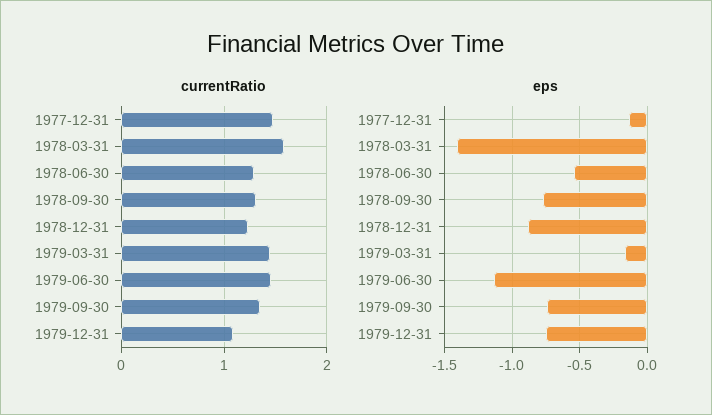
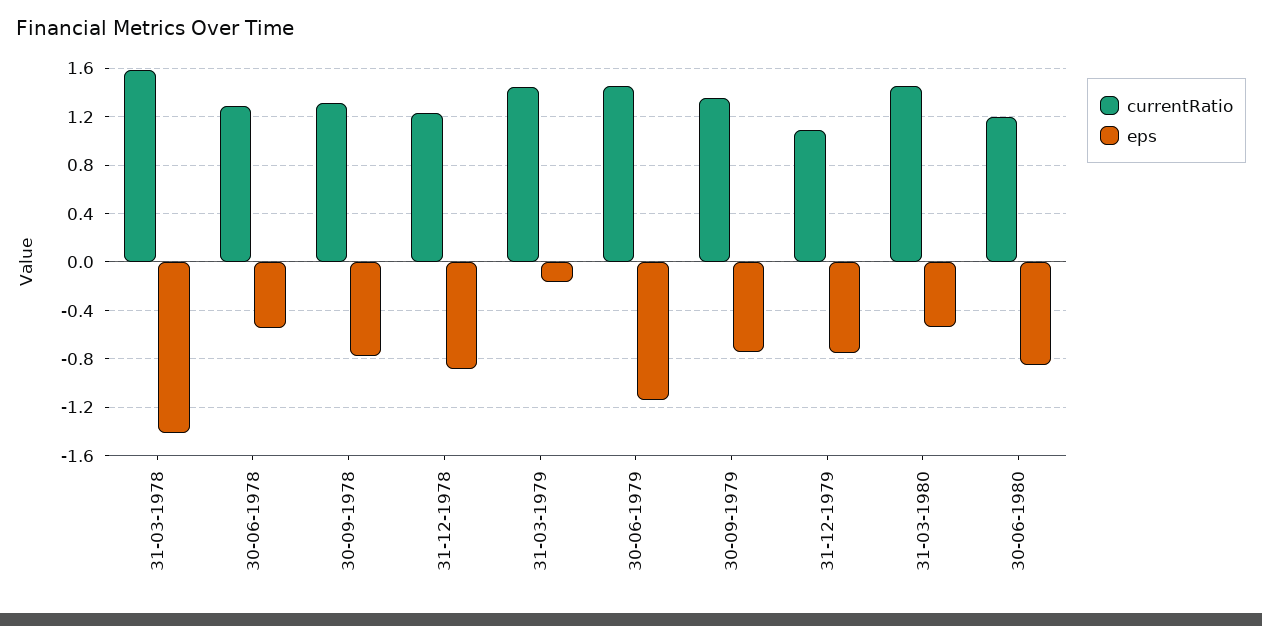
currentRatio, 1977-12-31: 1.5 -> none
eps, 1977-12-31: -0.15 -> none
currentRatio, 31-03-1980: none -> 1.45
eps, 31-03-1980: none -> -0.55
currentRatio, 30-06-1980: none -> 1.2
eps, 30-06-1980: none -> -0.85

